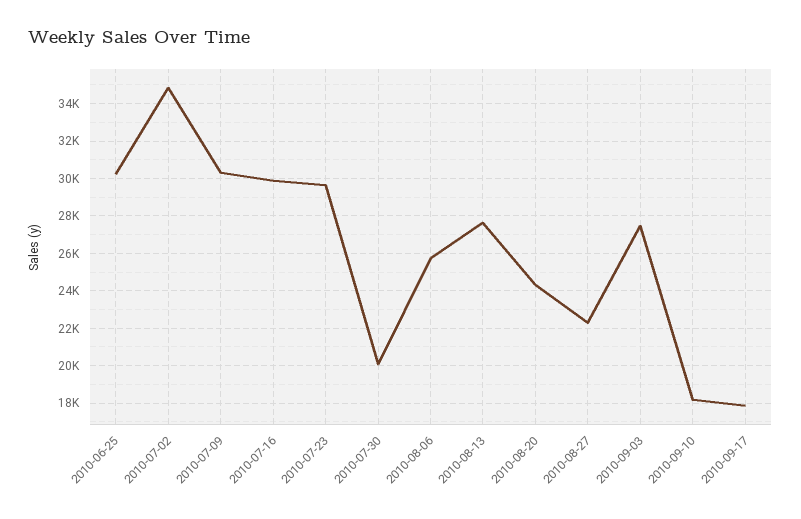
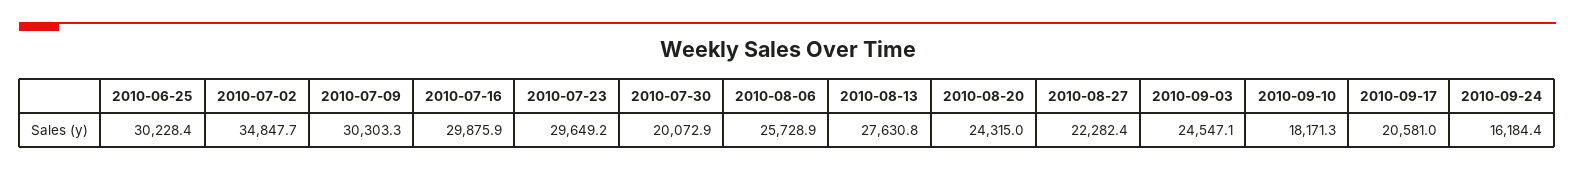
2010-09-03: 27500 -> 24547.1
2010-09-17: 18000 -> 20581
2010-09-24: none -> 16184.4

